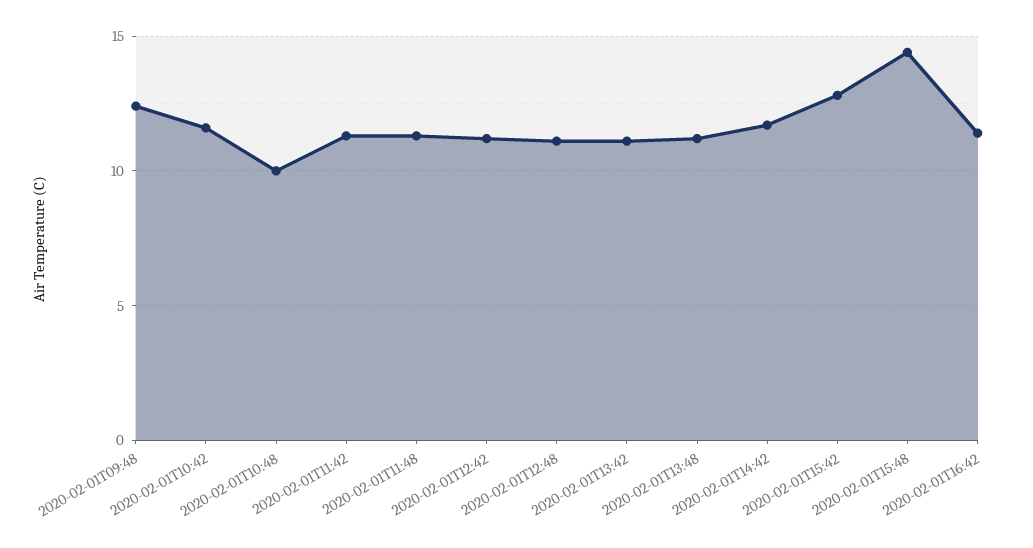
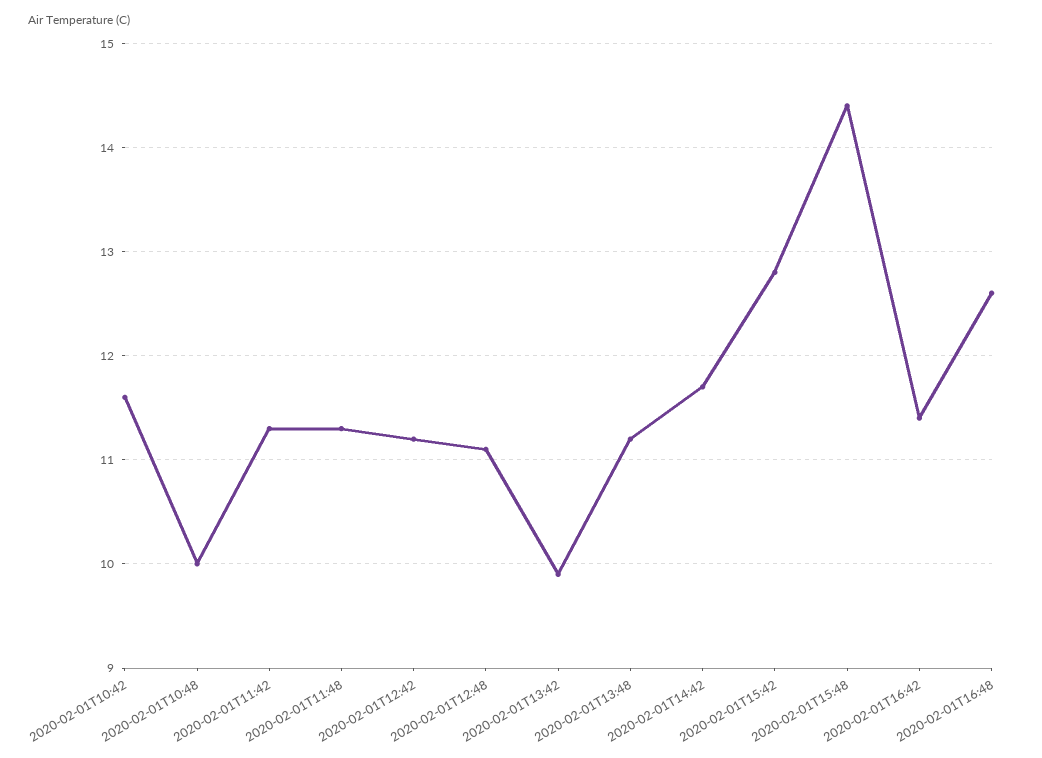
2020-02-01T09:48: 12.5 -> none
2020-02-01T13:42: 11 -> 9.9
2020-02-01T16:48: none -> 12.6

